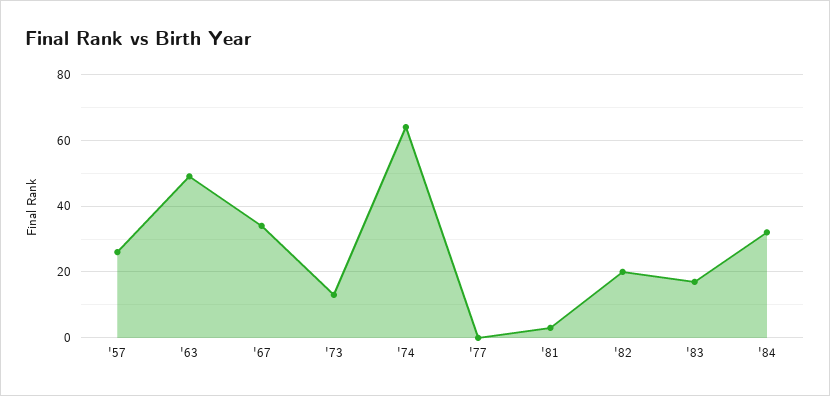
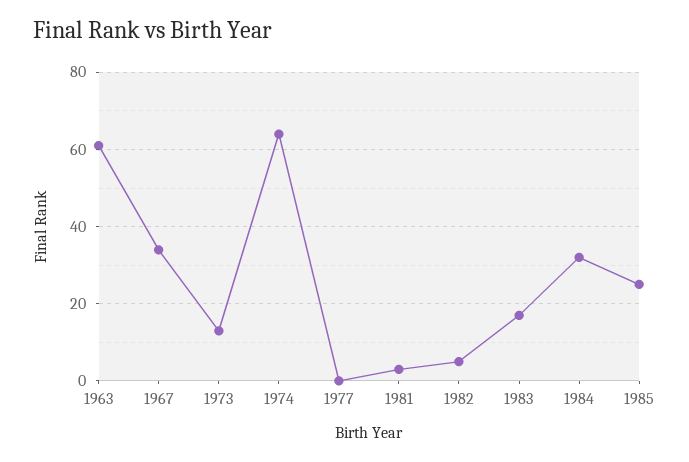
'57: 25 -> none
'63: 50 -> 60
'82: 20 -> 5
1985: none -> 25

